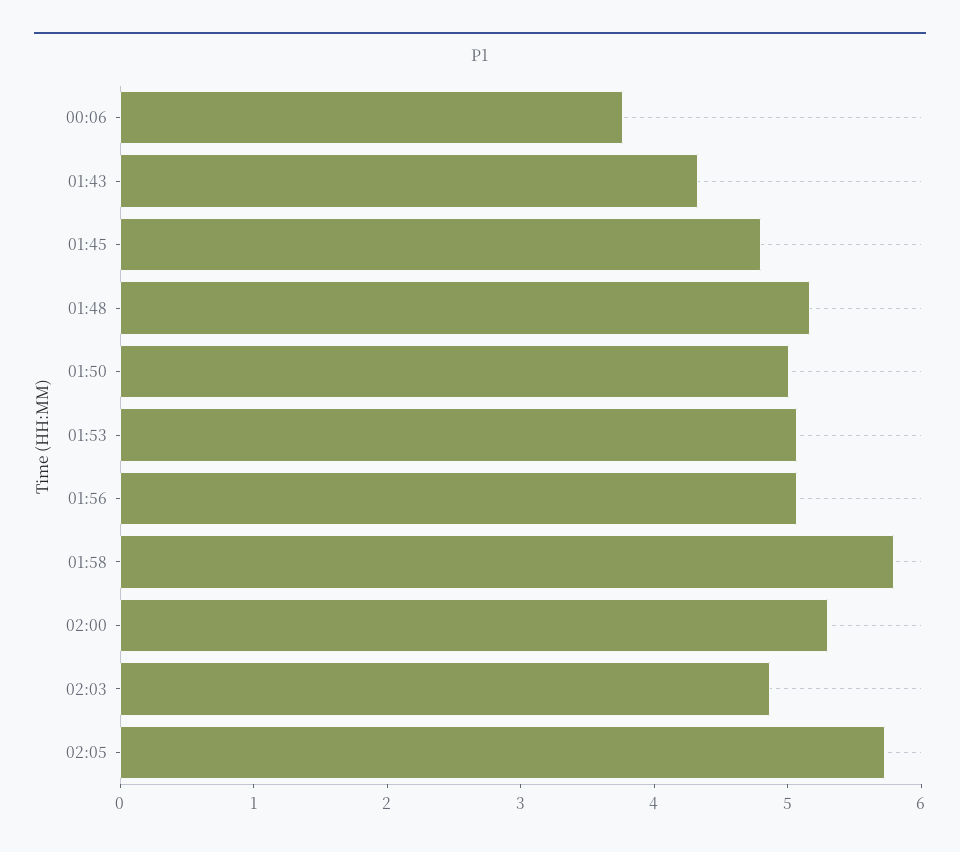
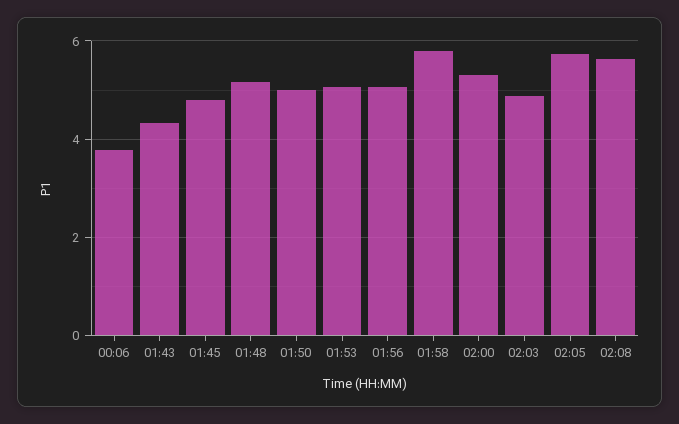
02:08: none -> 5.6

